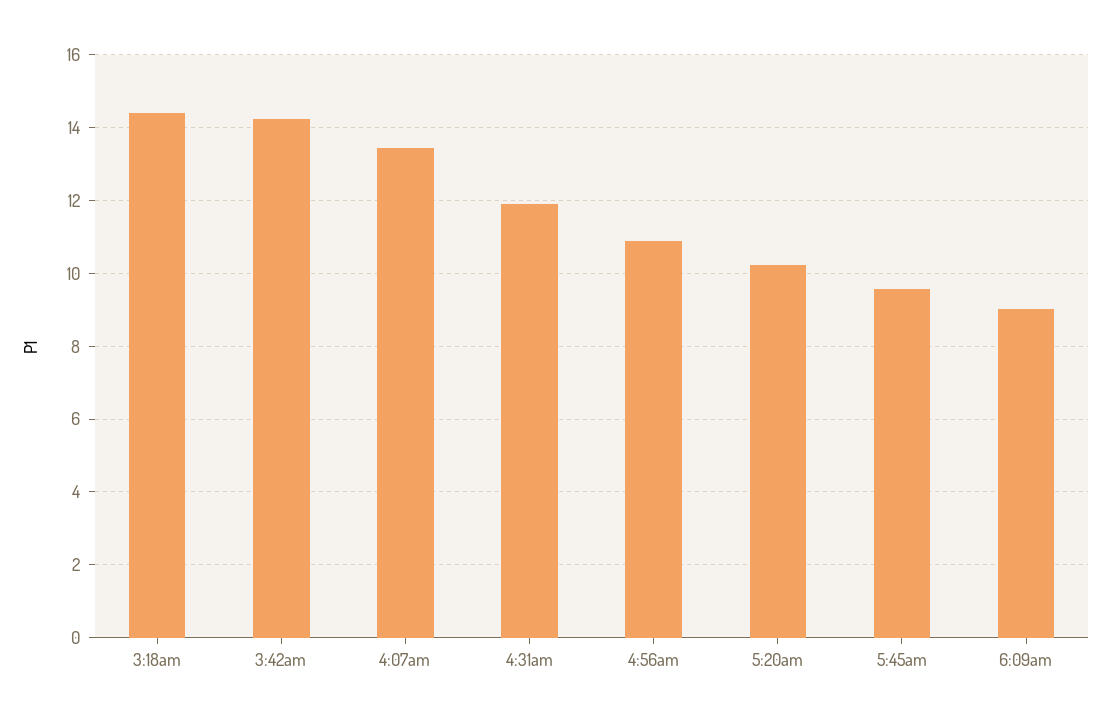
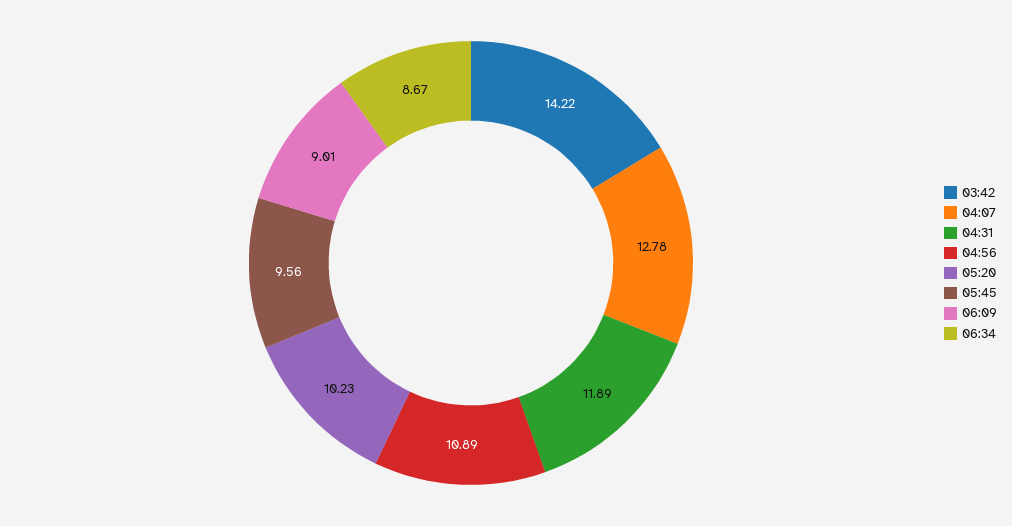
3:18am: 14.4 -> none
4:07am: 13.4 -> 12.78
06:34: none -> 8.67

